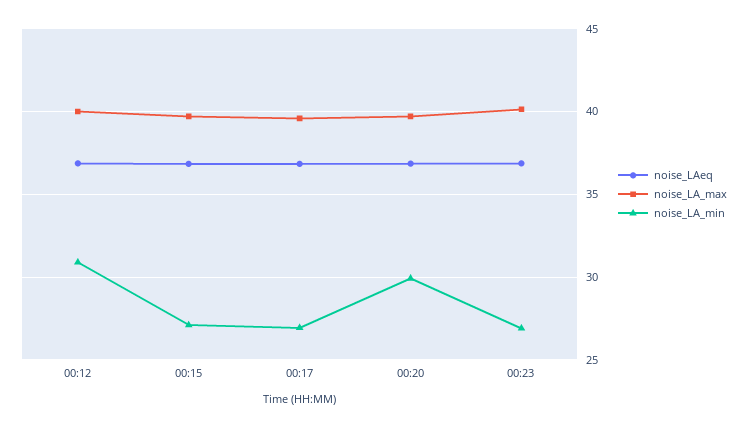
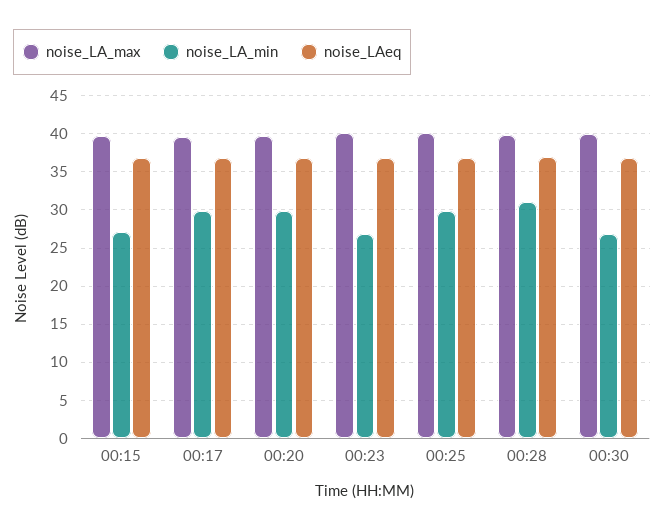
noise_LAeq, 00:12: 37 -> none
noise_LA_max, 00:12: 40 -> none
noise_LA_min, 00:12: 31 -> none
noise_LA_min, 00:17: 27 -> 30
noise_LA_max, 00:25: none -> 40
noise_LA_min, 00:25: none -> 30
noise_LAeq, 00:25: none -> 37
noise_LA_max, 00:28: none -> 40
noise_LA_min, 00:28: none -> 31
noise_LAeq, 00:28: none -> 37
noise_LA_max, 00:30: none -> 40
noise_LA_min, 00:30: none -> 27
noise_LAeq, 00:30: none -> 37

